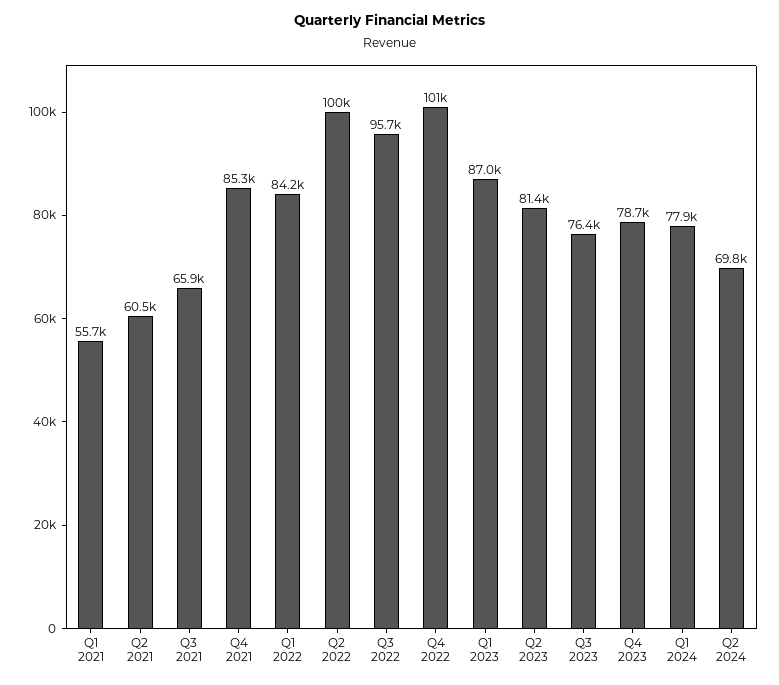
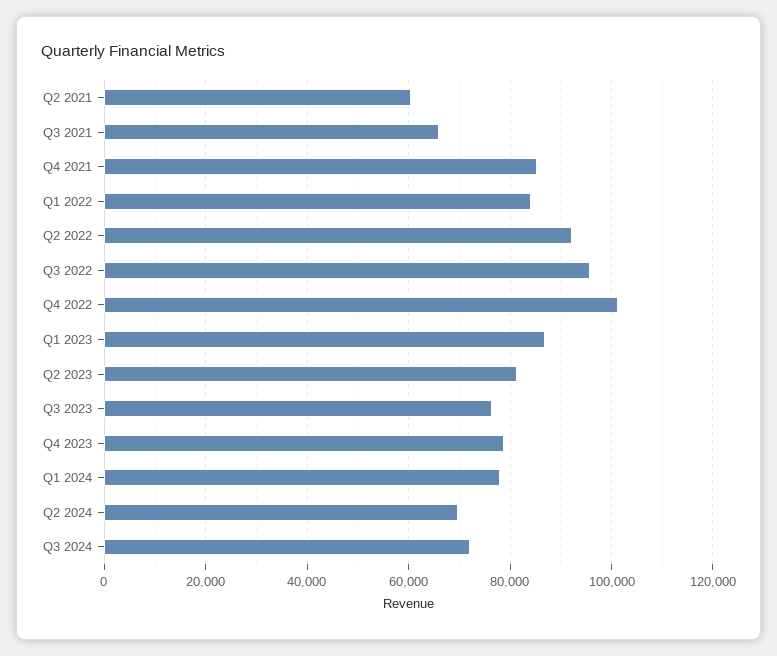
Q1 2021: 55700 -> none
Q2 2022: 100000 -> 92000
Q3 2024: none -> 72000

